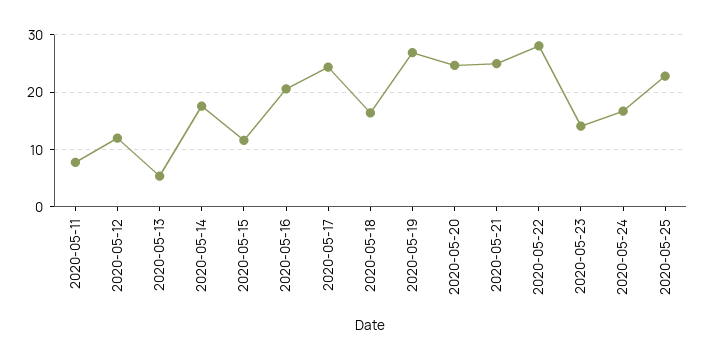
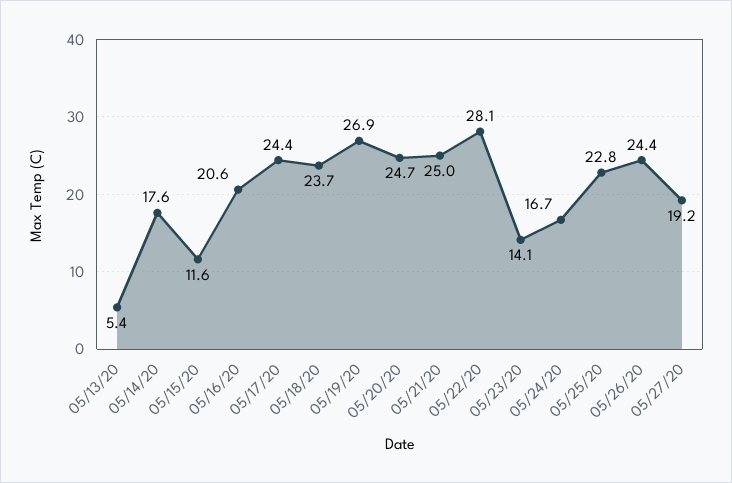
2020-05-11: 8 -> none
2020-05-12: 12 -> none
2020-05-18: 16 -> 23.7
05/26/20: none -> 24.4
05/27/20: none -> 19.2

